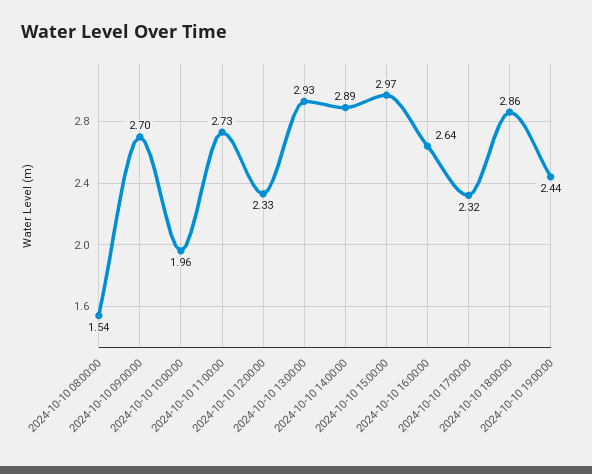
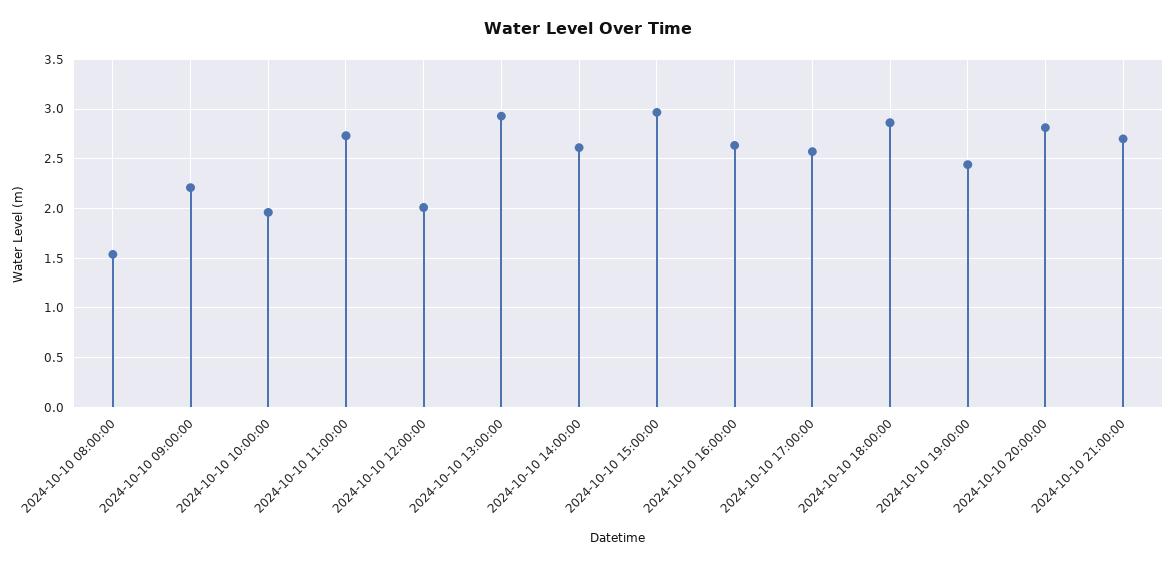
2024-10-10 09:00:00: 2.7 -> 2.2
2024-10-10 12:00:00: 2.33 -> 2
2024-10-10 14:00:00: 2.89 -> 2.6
2024-10-10 17:00:00: 2.32 -> 2.6
2024-10-10 20:00:00: none -> 2.8
2024-10-10 21:00:00: none -> 2.7

